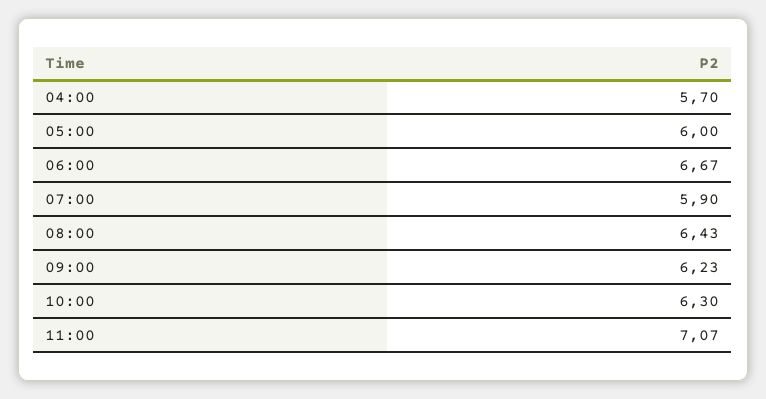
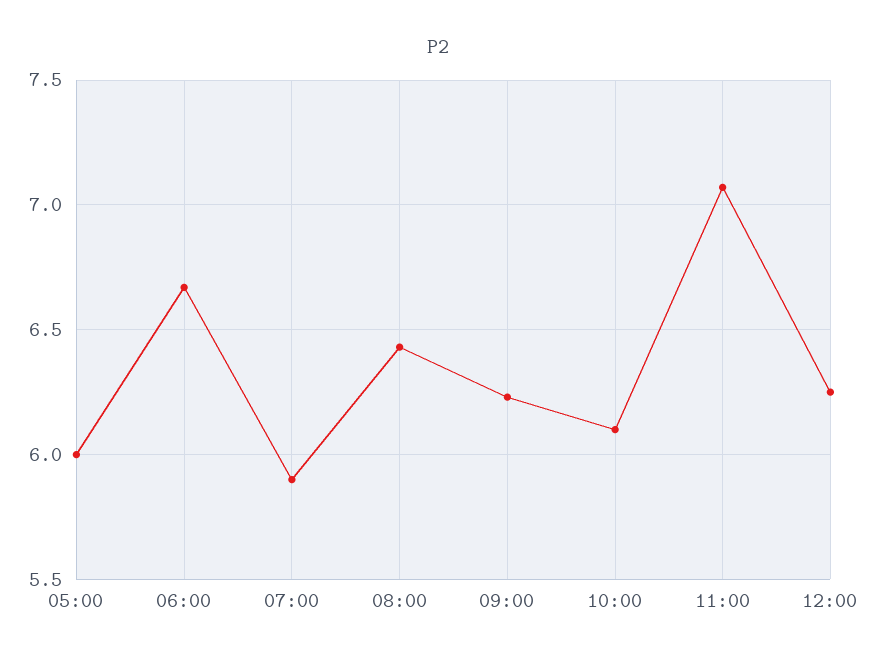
04:00: 5.7 -> none
10:00: 6.3 -> 6.1
12:00: none -> 6.25

